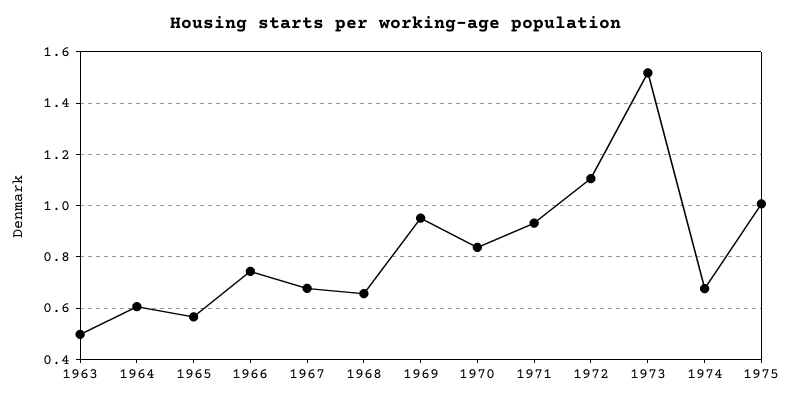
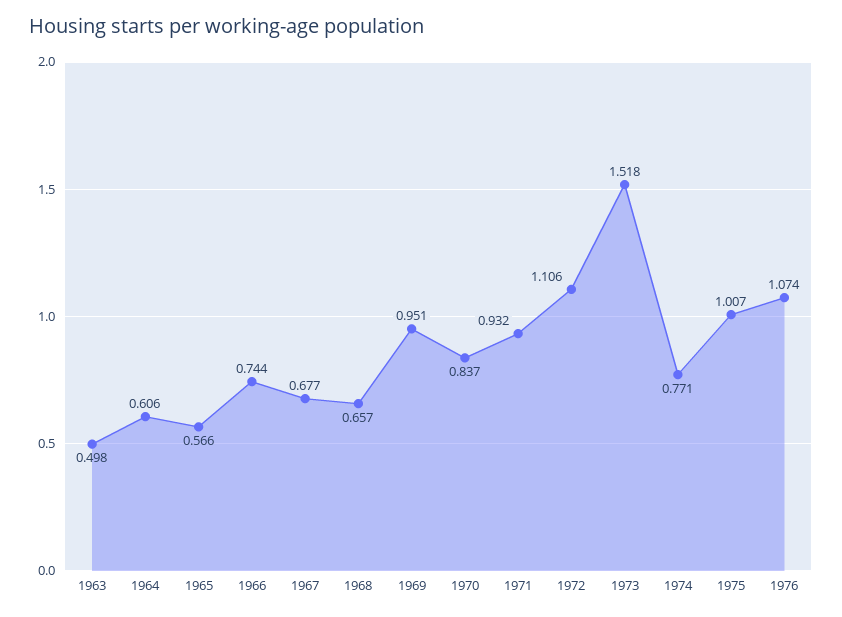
1974: 0.675 -> 0.771
1976: none -> 1.074

